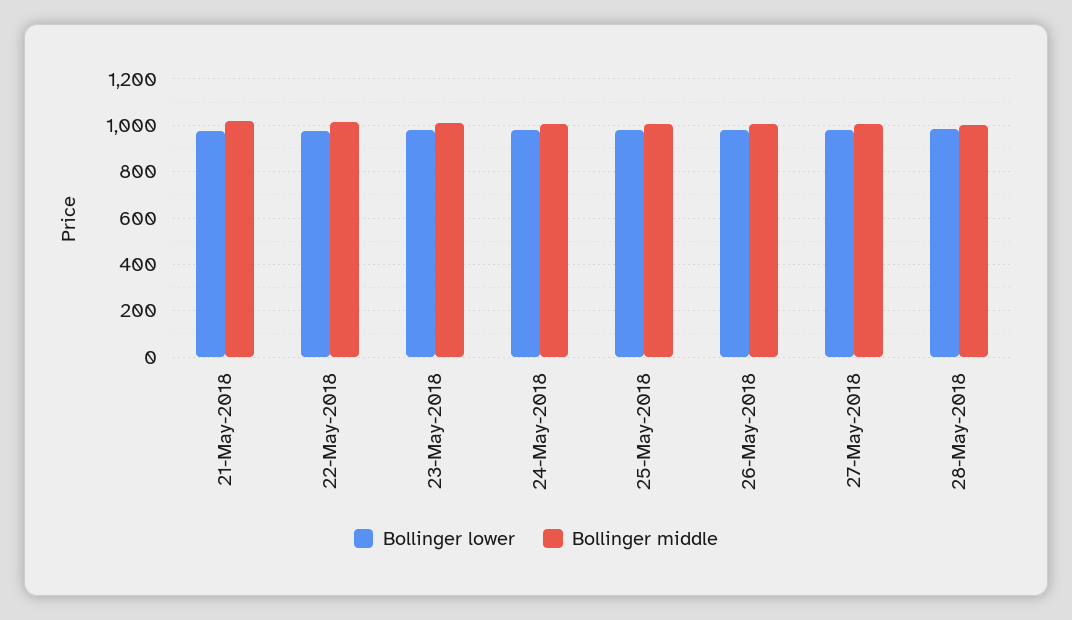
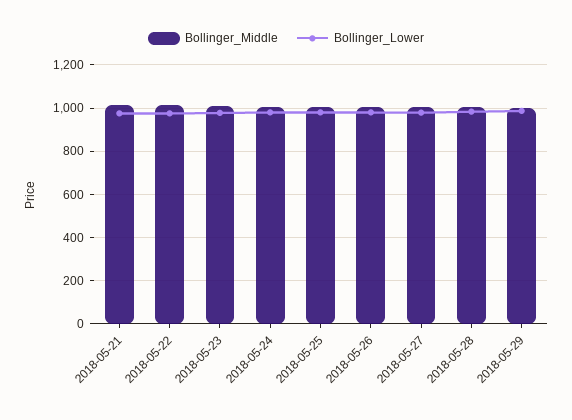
Bollinger middle, 2018-05-29: none -> 1000
Bollinger lower, 2018-05-29: none -> 1000

